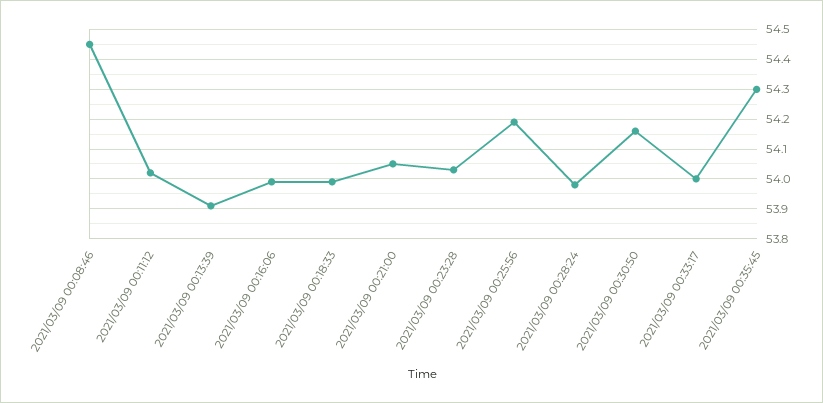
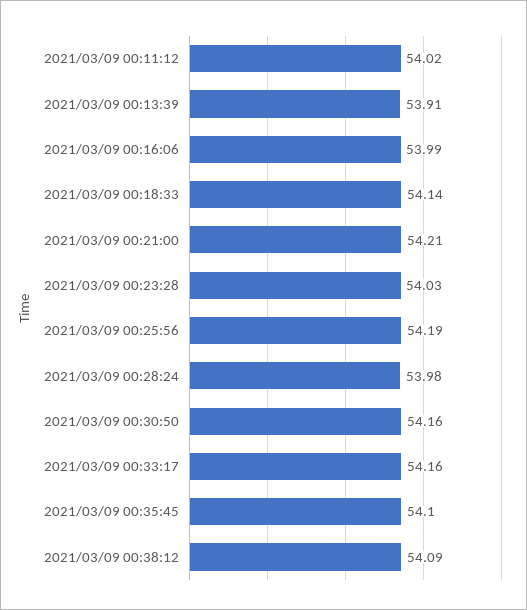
2021/03/09 00:08:46: 54.45 -> none
2021/03/09 00:18:33: 54 -> 54.14
2021/03/09 00:21:00: 54.05 -> 54.21
2021/03/09 00:33:17: 54 -> 54.16
2021/03/09 00:35:45: 54.3 -> 54.1
2021/03/09 00:38:12: none -> 54.09

